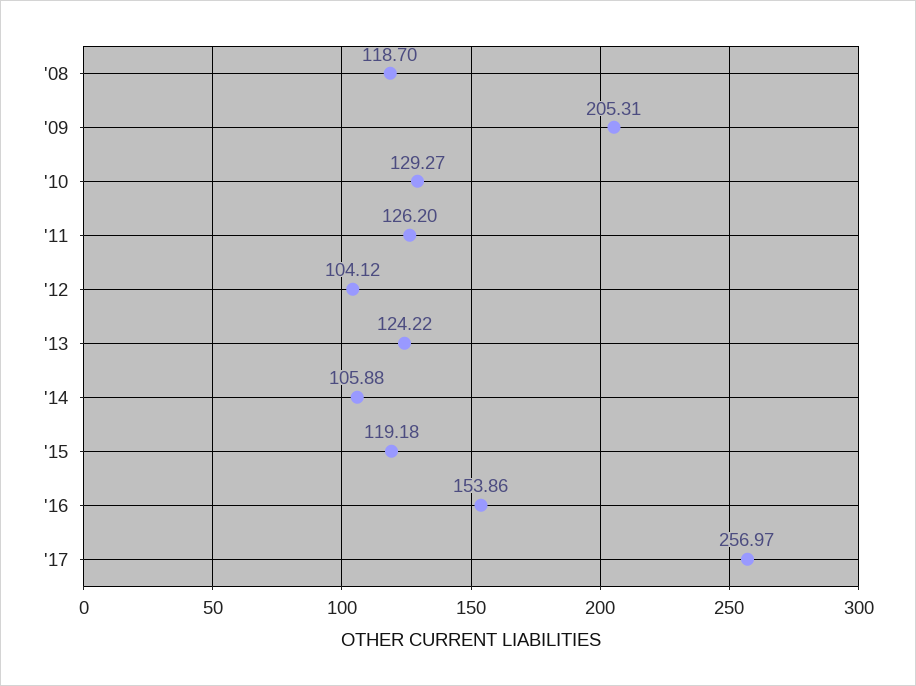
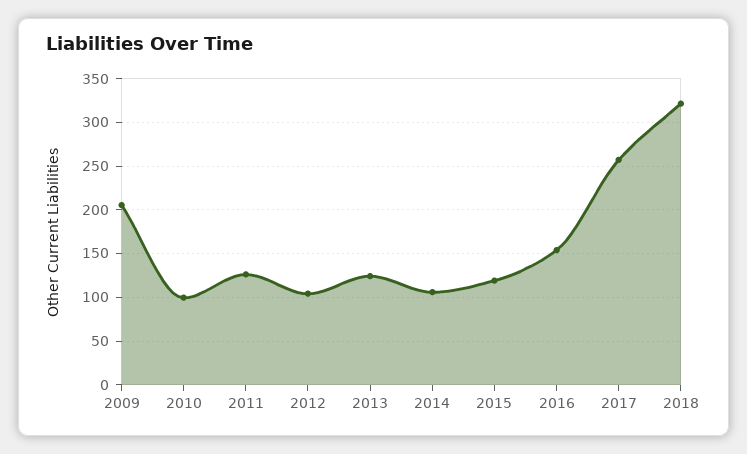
'08: 118.7 -> none
'10: 129.27 -> 100
2018: none -> 320

